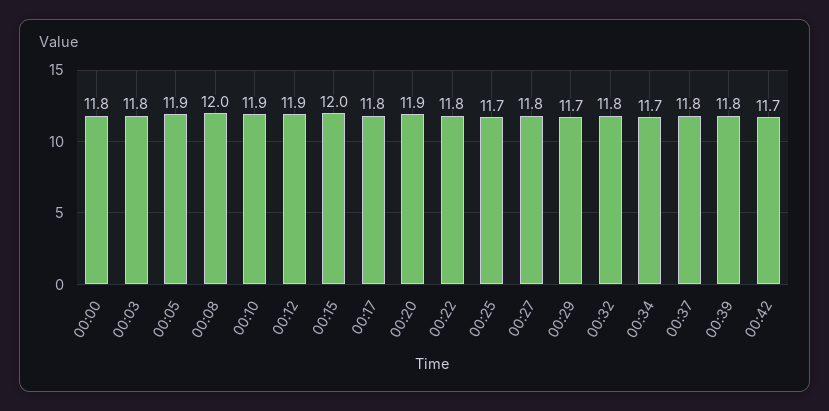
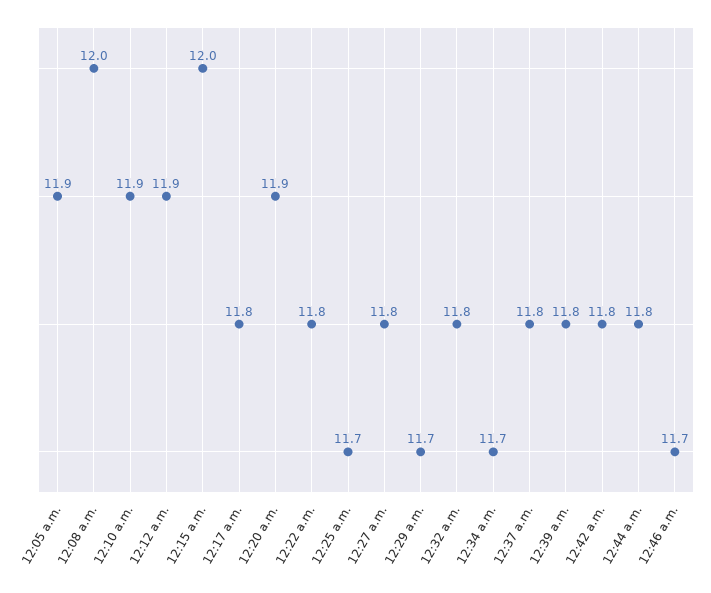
00:00: 11.8 -> none
00:03: 11.8 -> none
00:42: 11.7 -> 11.8
12:44 a.m.: none -> 11.8
12:46 a.m.: none -> 11.7

